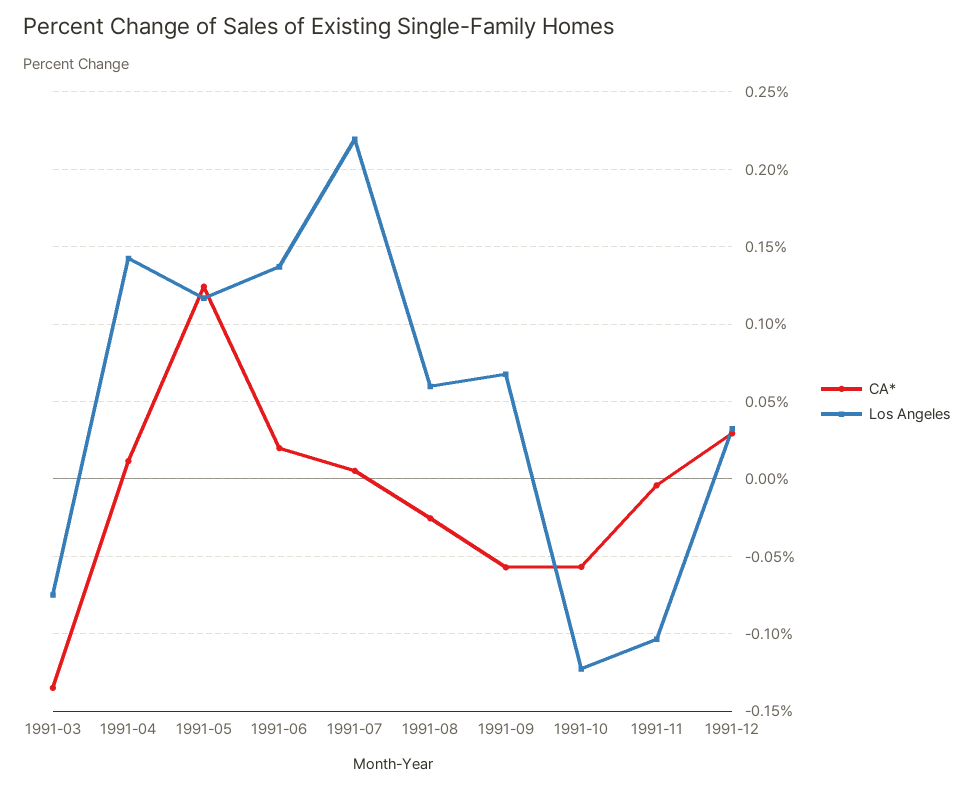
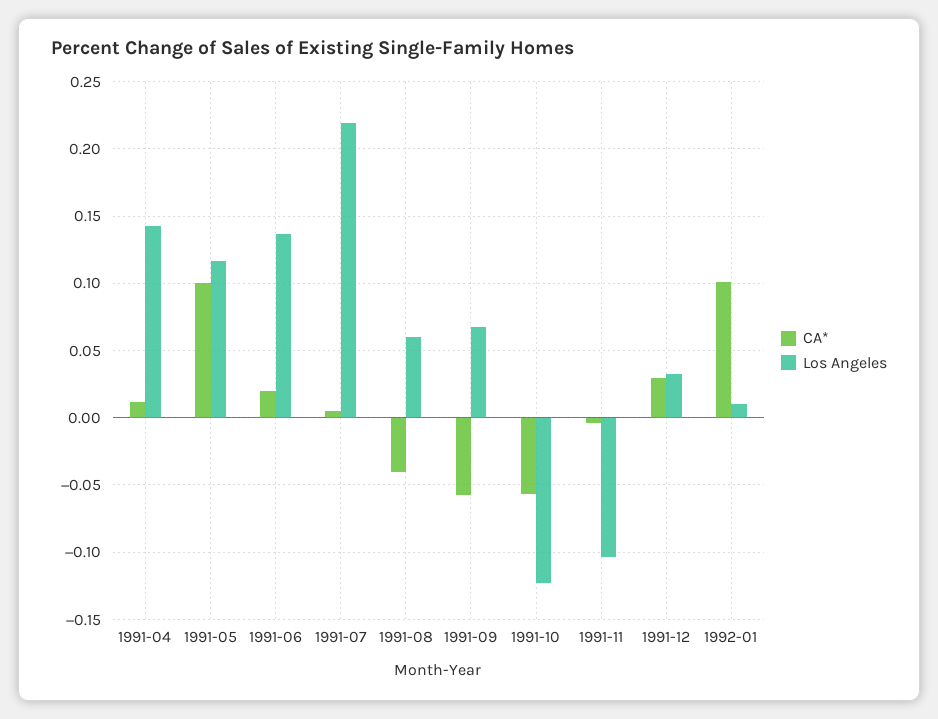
CA*, 1991-03: -0.135 -> none
Los Angeles, 1991-03: -0.075 -> none
CA*, 1991-05: 0.125 -> 0.1
CA*, 1991-08: -0.025 -> -0.04
CA*, 1992-01: none -> 0.1
Los Angeles, 1992-01: none -> 0.01

